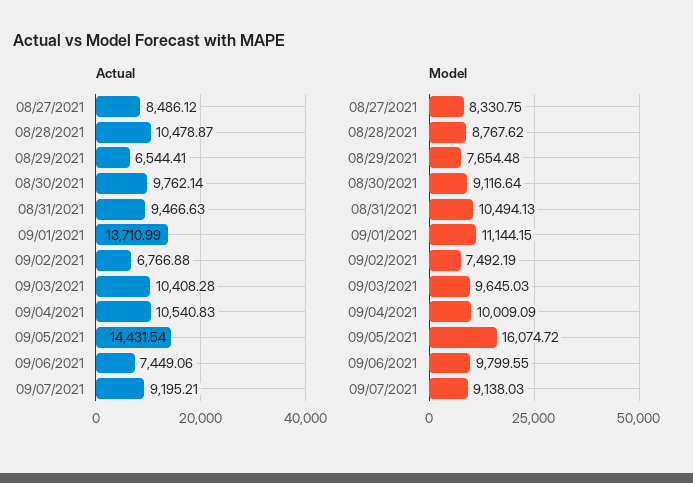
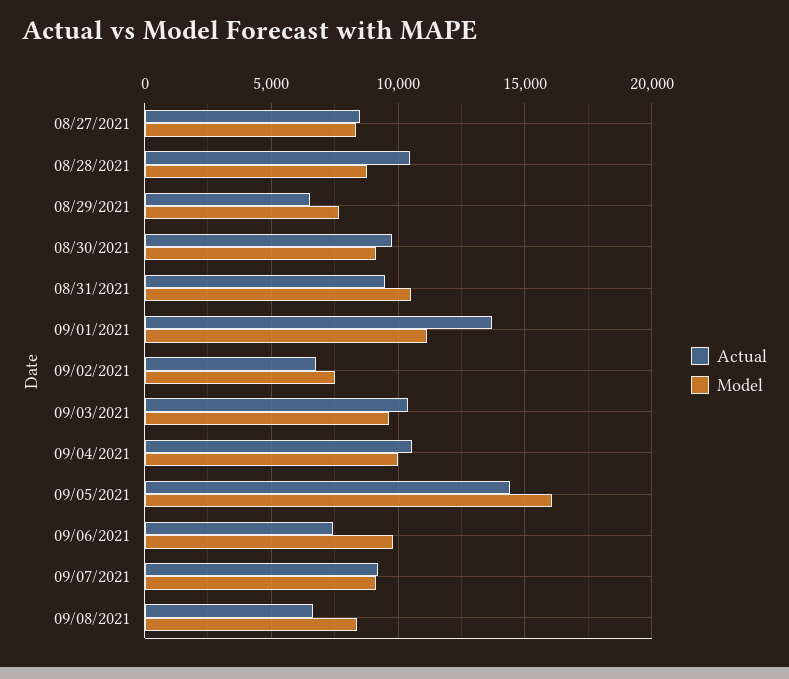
Actual, 09/08/2021: none -> 6500
Model, 09/08/2021: none -> 8500

